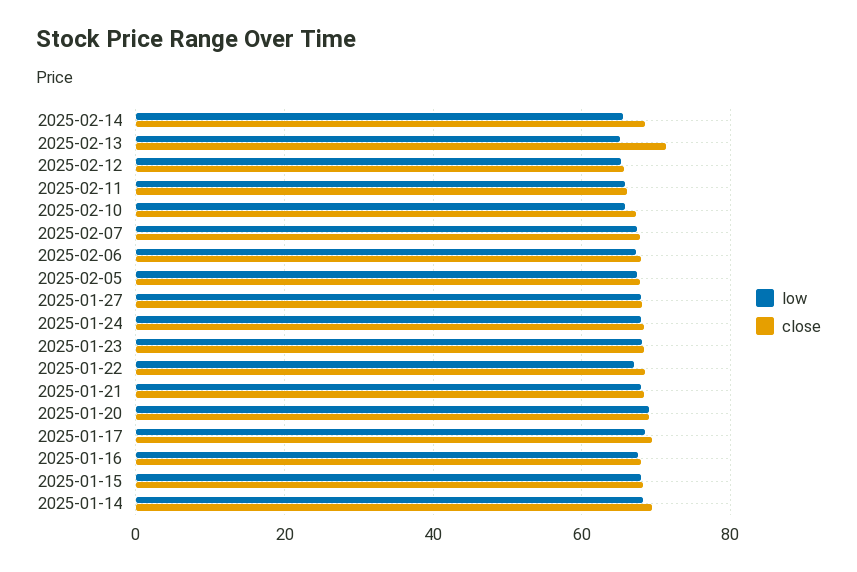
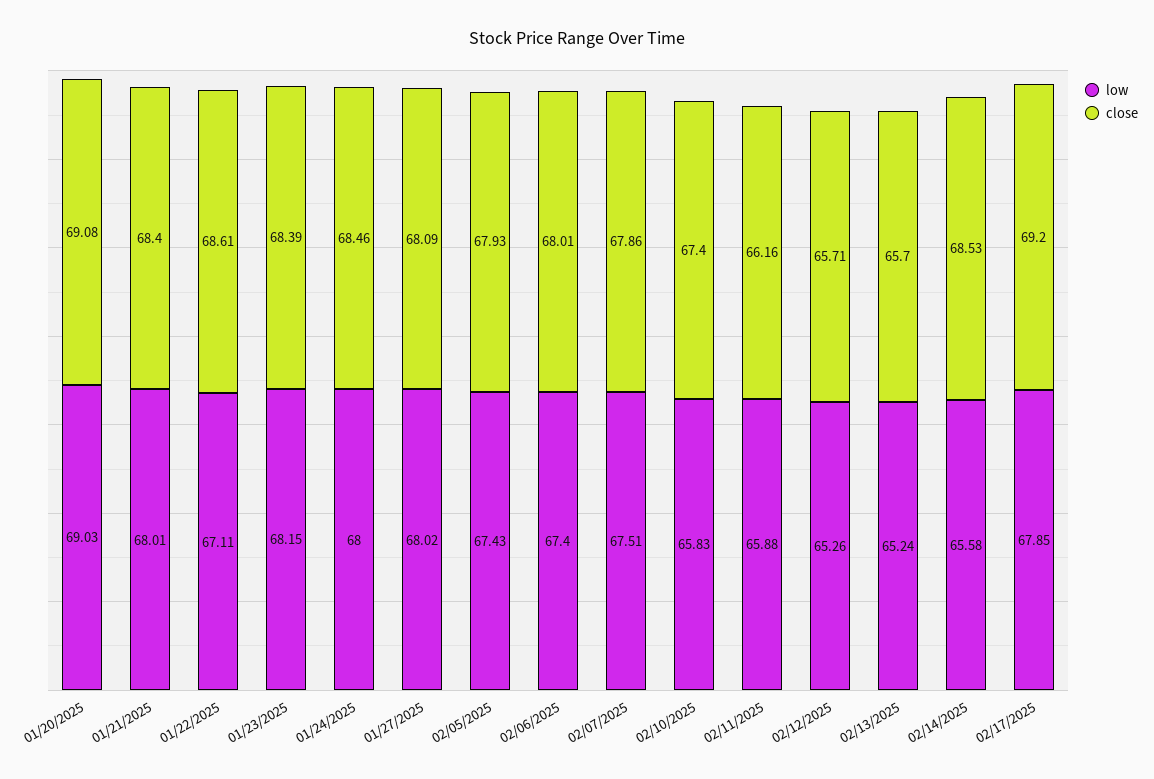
close, 2025-02-13: 72 -> 65.7
low, 2025-01-17: 68 -> none
close, 2025-01-17: 70 -> none
low, 2025-01-16: 68 -> none
close, 2025-01-16: 68 -> none
low, 2025-01-15: 68 -> none
close, 2025-01-15: 68 -> none
low, 2025-01-14: 68 -> none
close, 2025-01-14: 70 -> none
low, 02/17/2025: none -> 67.85
close, 02/17/2025: none -> 69.2

